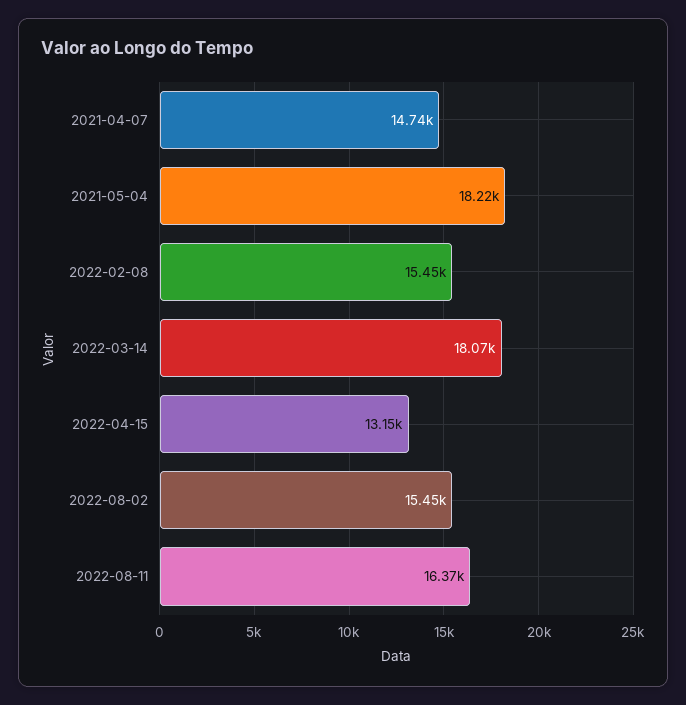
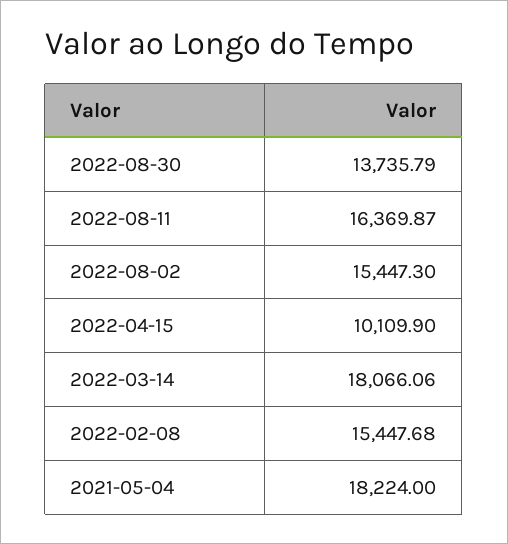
2021-04-07: 14740 -> none
2022-04-15: 13150 -> 10109.9
2022-08-30: none -> 13735.79

